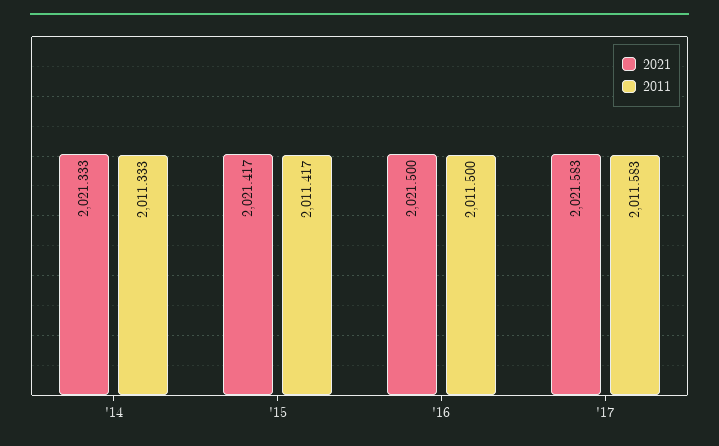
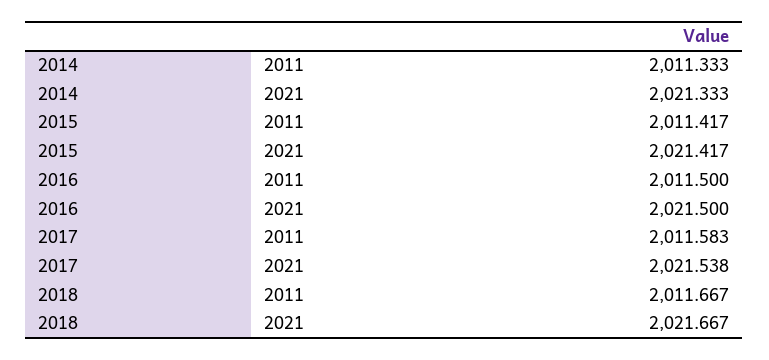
2021, '17: 2021.583 -> 2021.538
2011, 2018: none -> 2011.667
2021, 2018: none -> 2021.667

